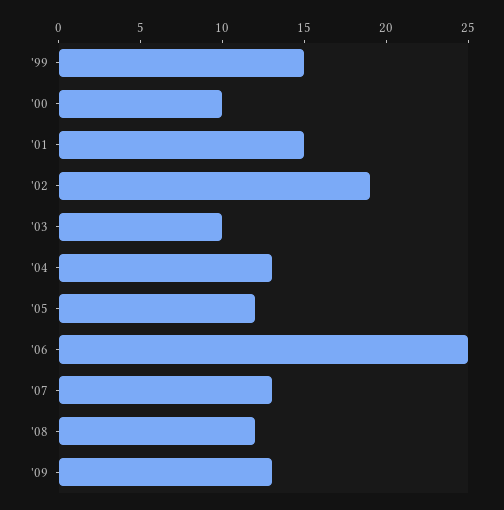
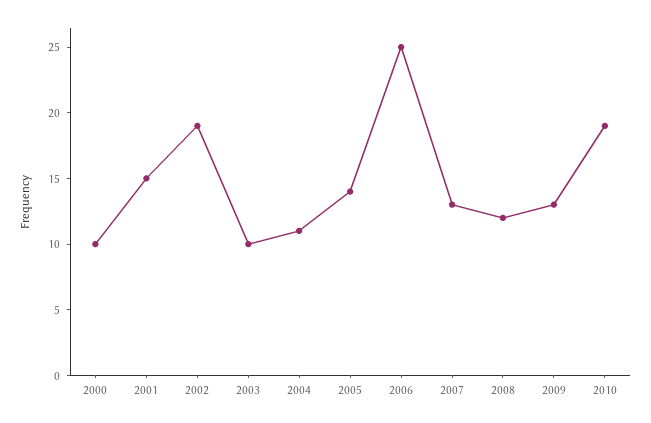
'99: 15 -> none
'04: 13 -> 11
'05: 12 -> 14
2010: none -> 19

